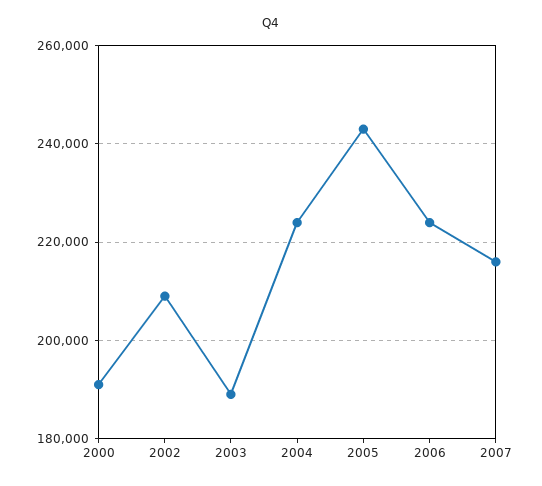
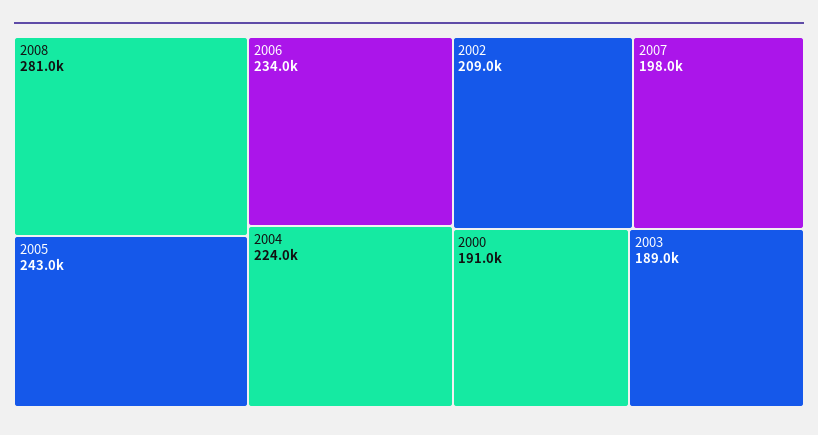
2006: 224000 -> 234000
2007: 216000 -> 198000
2008: none -> 281000

